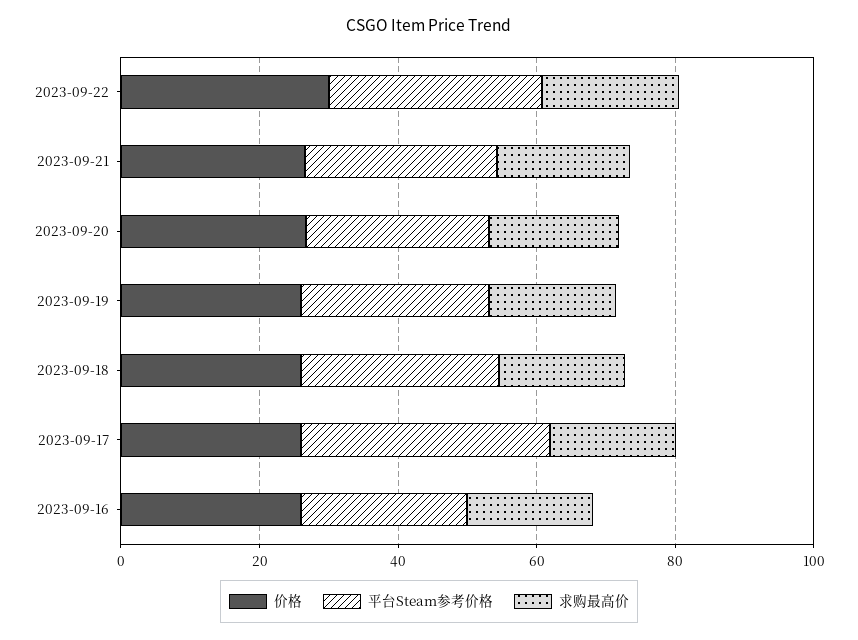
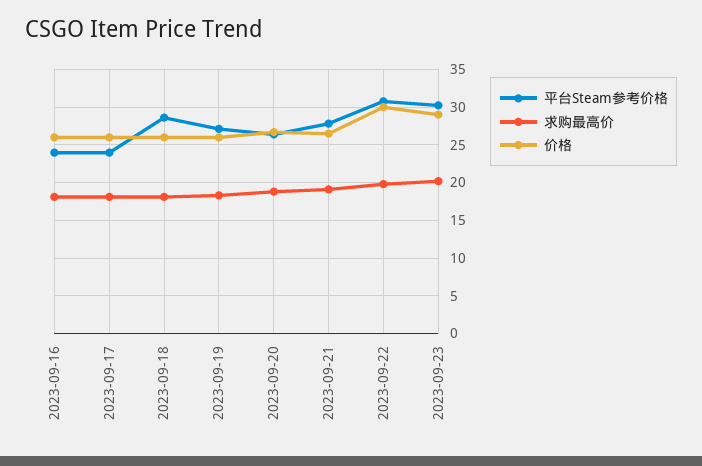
平台Steam参考价格, 2023-09-17: 35 -> 24
平台Steam参考价格, 2023-09-23: none -> 30
求购最高价, 2023-09-23: none -> 20
价格, 2023-09-23: none -> 29

